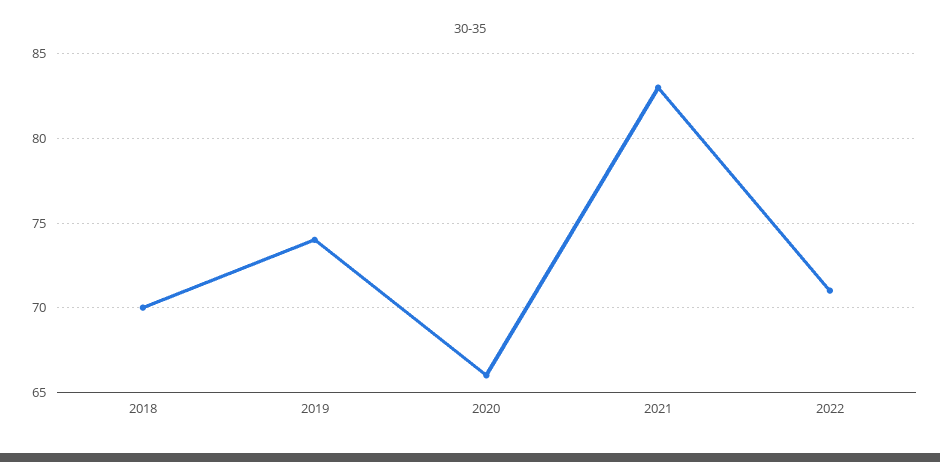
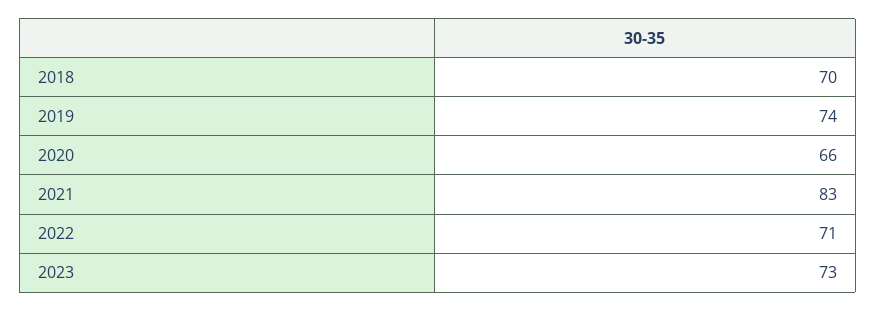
2023: none -> 73

